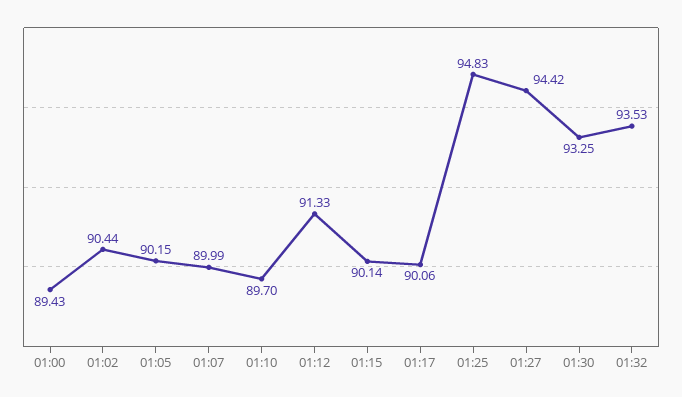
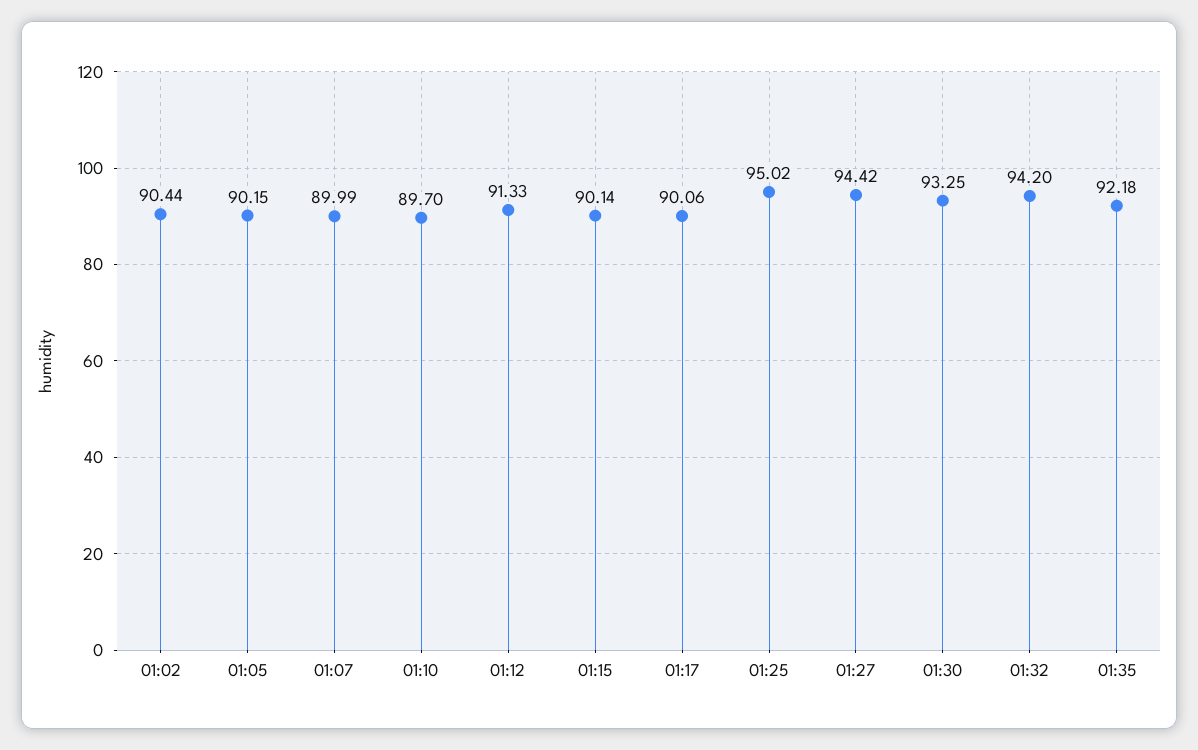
01:00: 89.43 -> none
01:25: 94.83 -> 95.02
01:32: 93.53 -> 94.2
01:35: none -> 92.18

